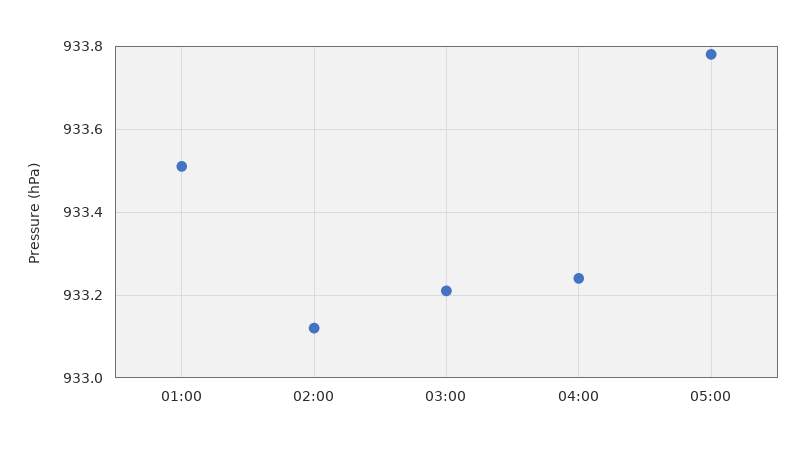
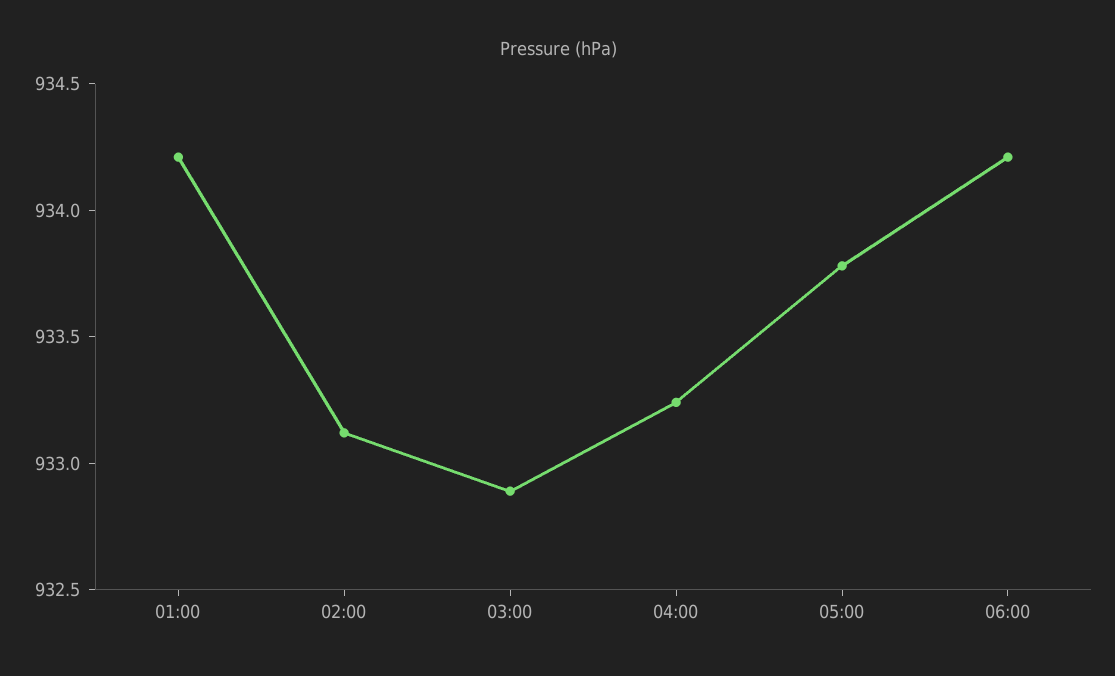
01:00: 933.5 -> 934.2
03:00: 933.2 -> 932.9
06:00: none -> 934.2

